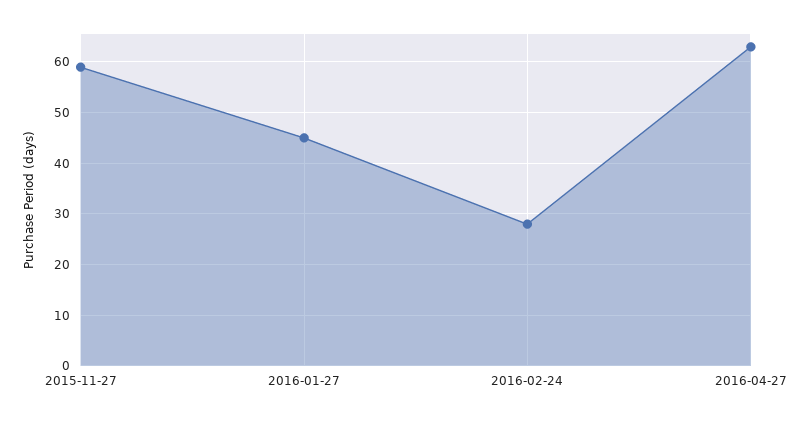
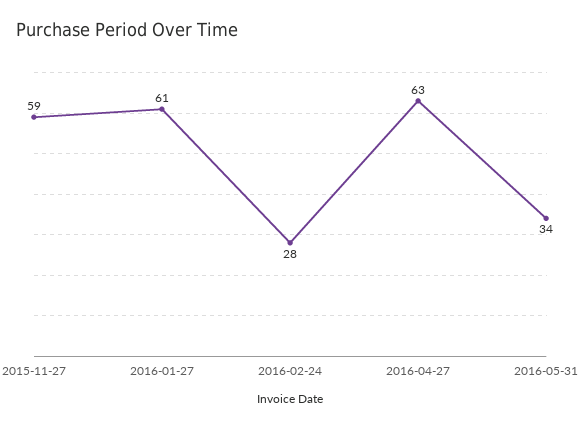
2016-01-27: 45 -> 61
2016-05-31: none -> 34

